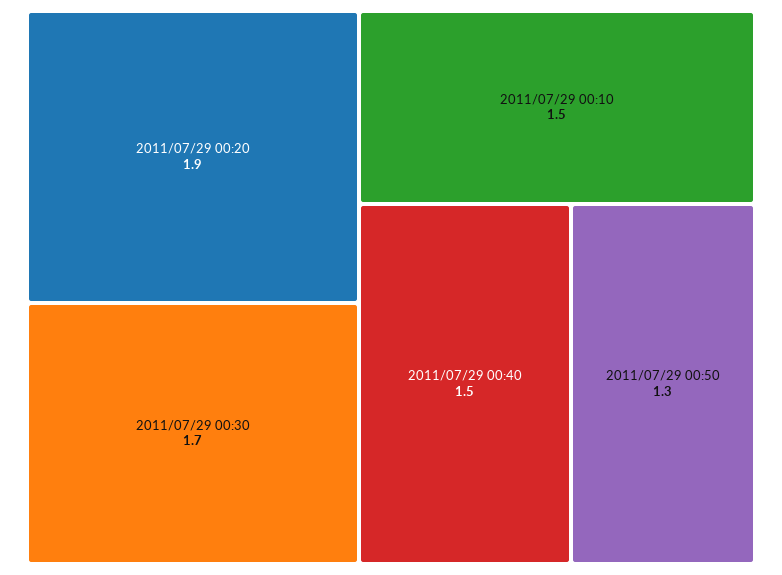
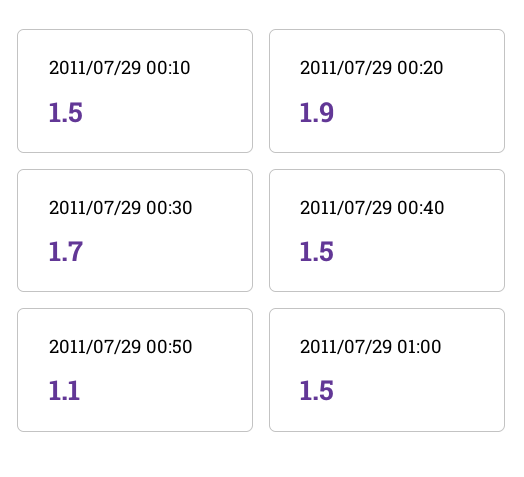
2011/07/29 00:50: 1.3 -> 1.1
2011/07/29 01:00: none -> 1.5

